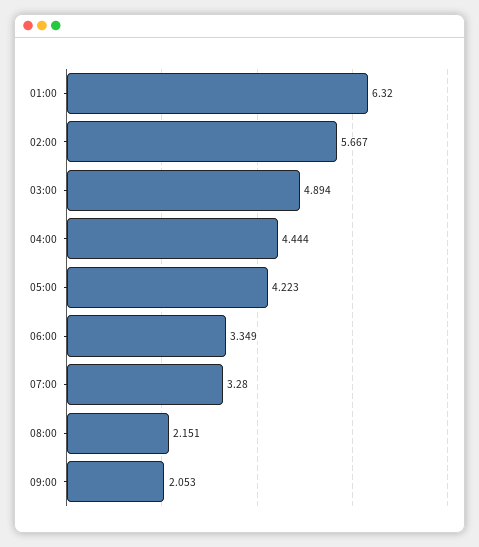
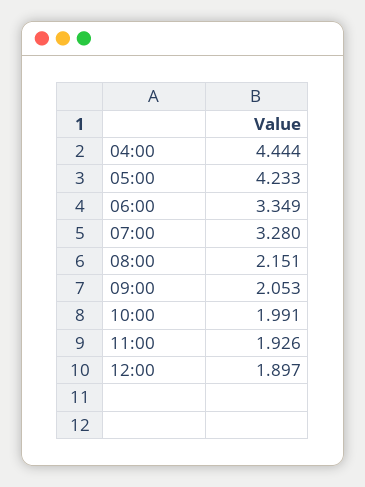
01:00: 6.32 -> none
02:00: 5.667 -> none
03:00: 4.894 -> none
05:00: 4.223 -> 4.233
10:00: none -> 1.991
11:00: none -> 1.926
12:00: none -> 1.897

